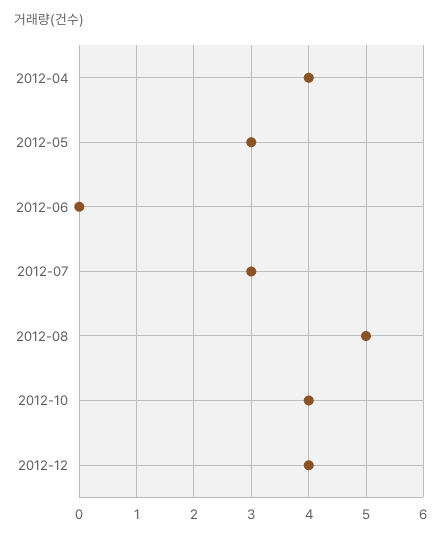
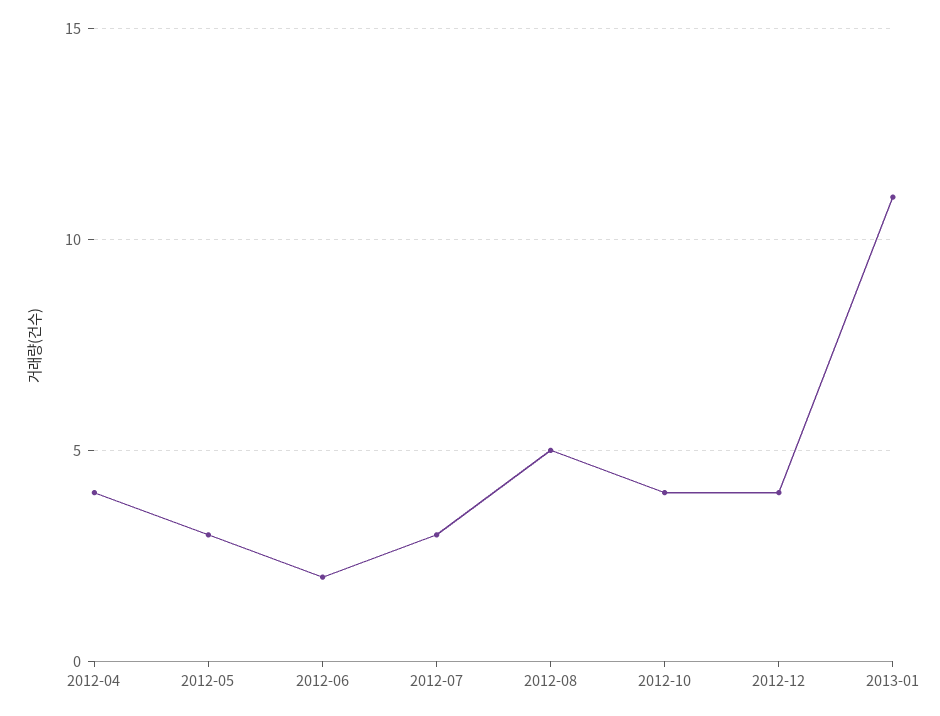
2012-06: 0 -> 2
2013-01: none -> 11

